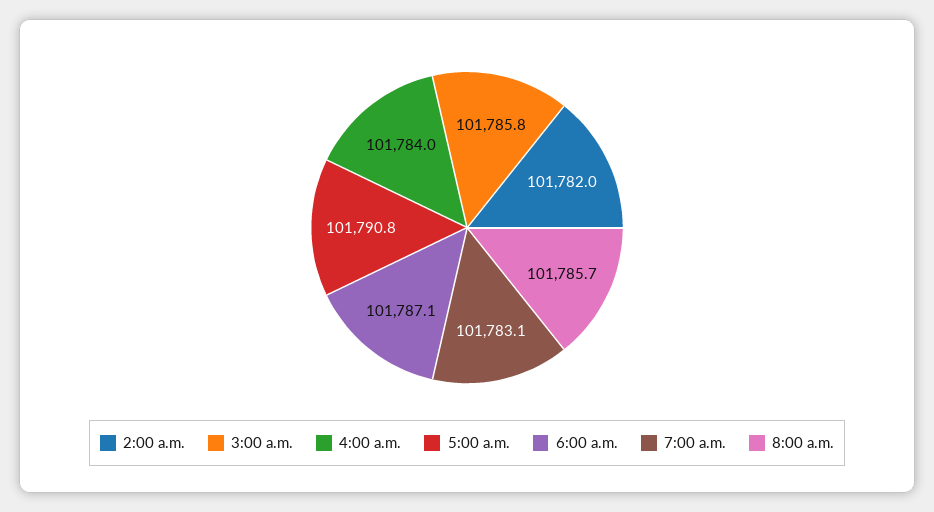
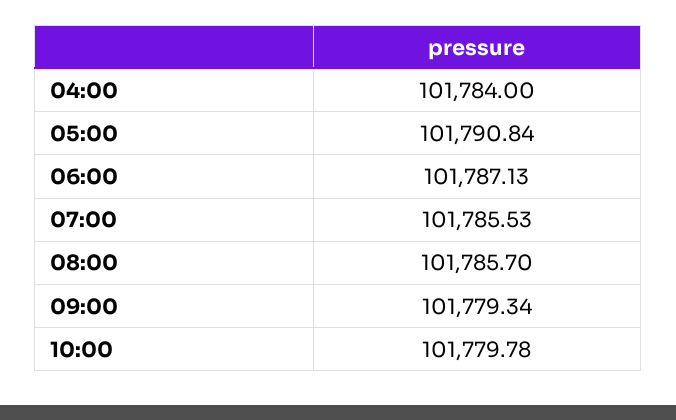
2:00 a.m.: 101782 -> none
3:00 a.m.: 101785.8 -> none
7:00 a.m.: 101783.1 -> 101785.53
09:00: none -> 101779.34
10:00: none -> 101779.78

